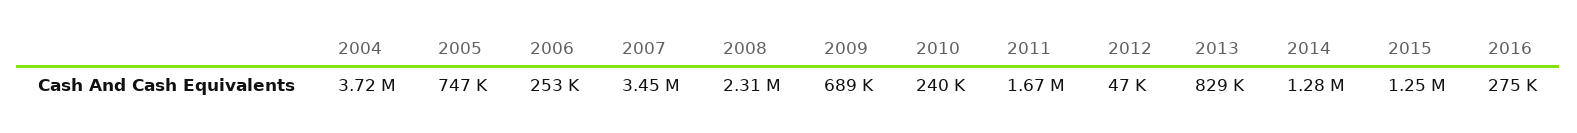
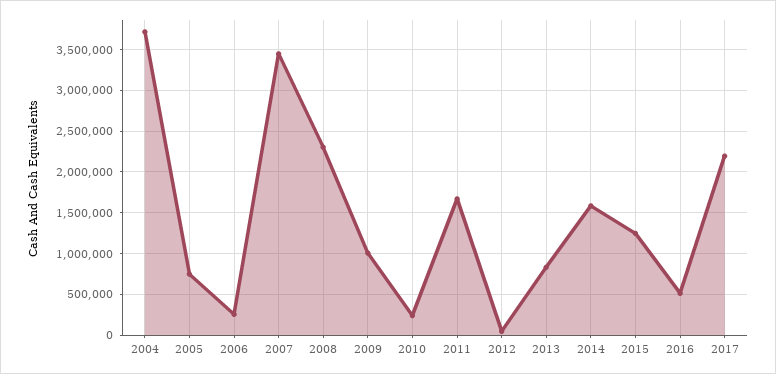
2009: 689000 -> 1000000
2014: 1280000 -> 1600000
2016: 275000 -> 500000
2017: none -> 2200000

